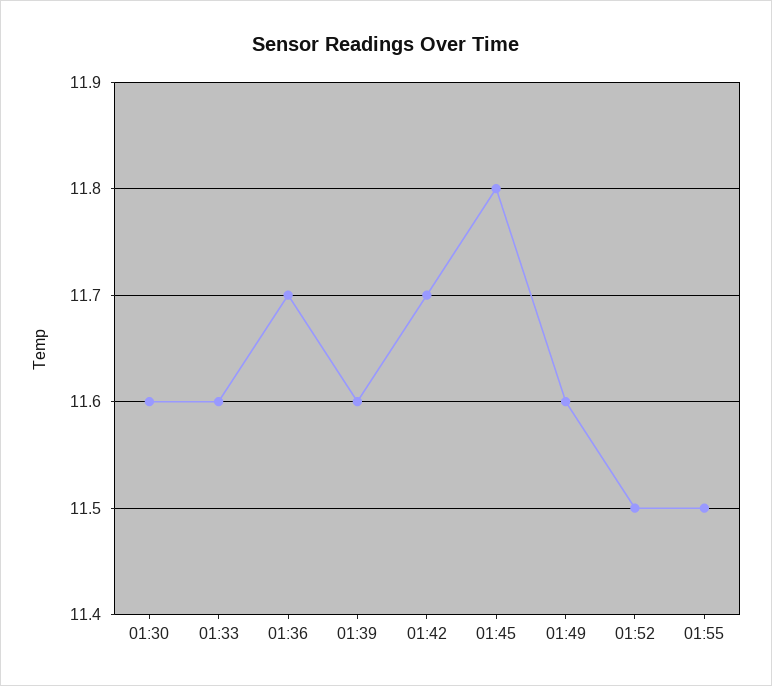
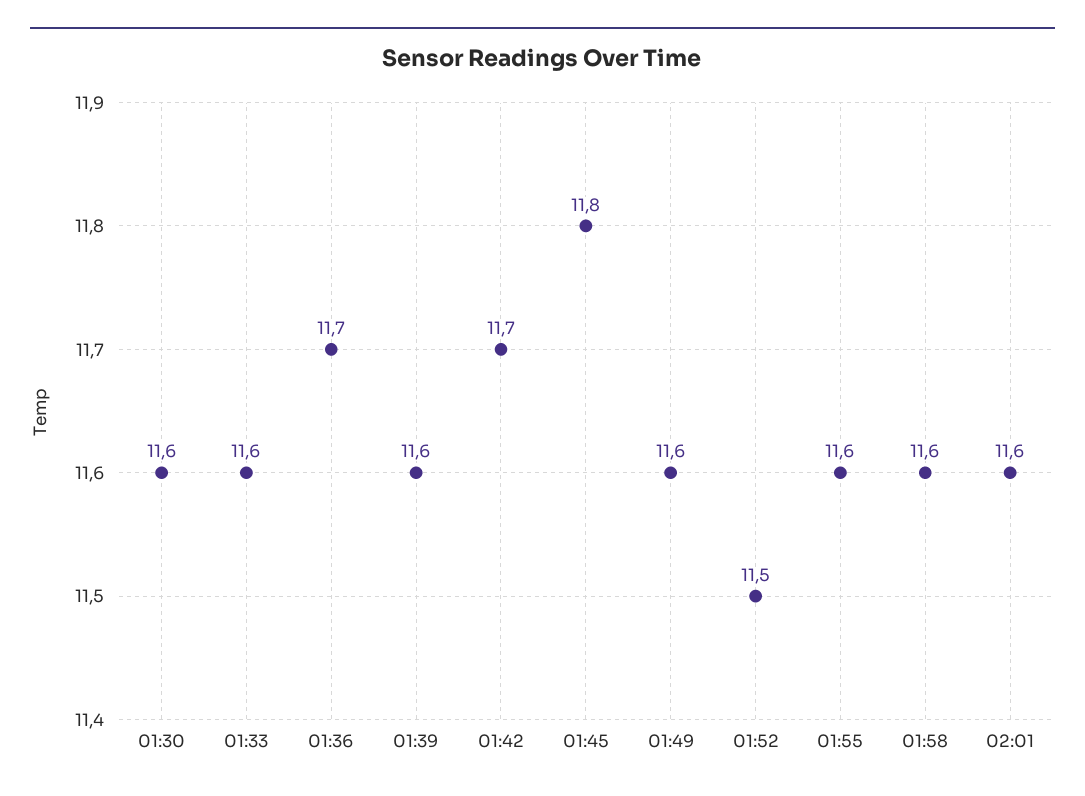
01:55: 11.5 -> 11.6
01:58: none -> 11.6
02:01: none -> 11.6

